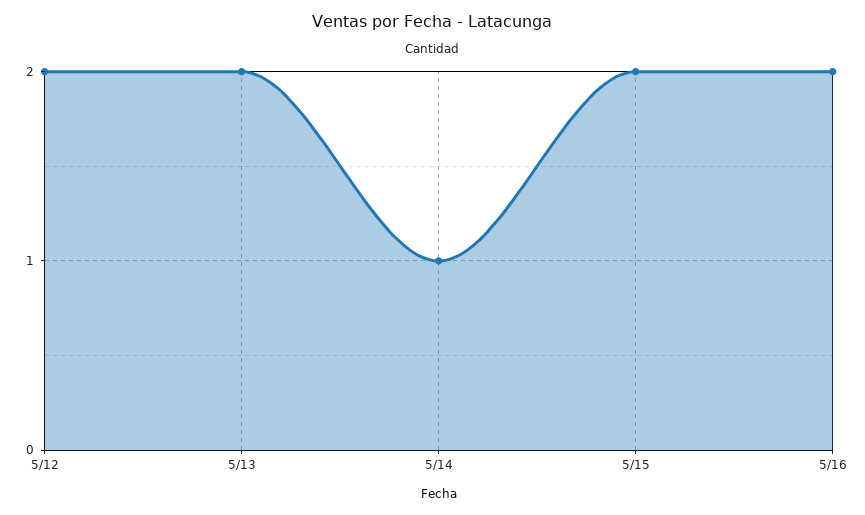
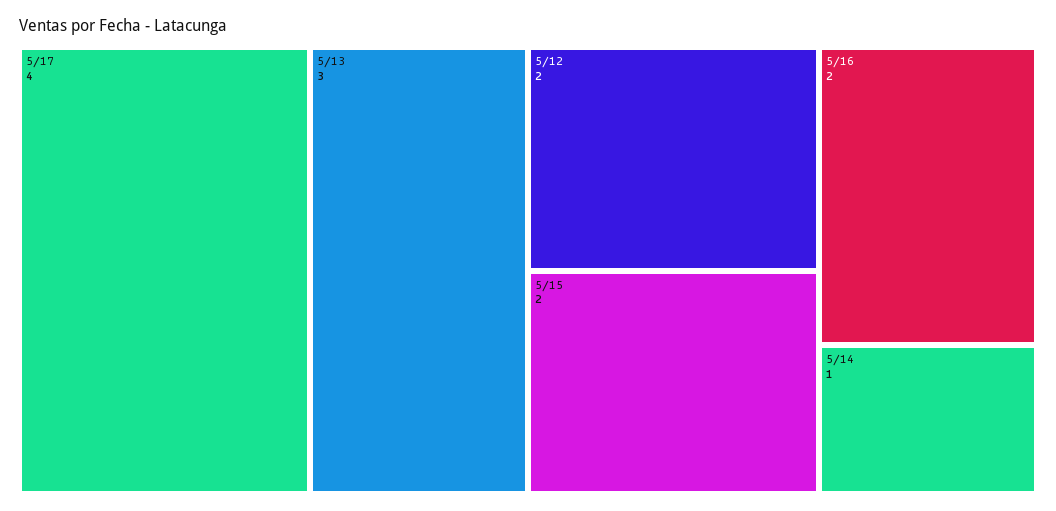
5/13: 2 -> 3
5/17: none -> 4

